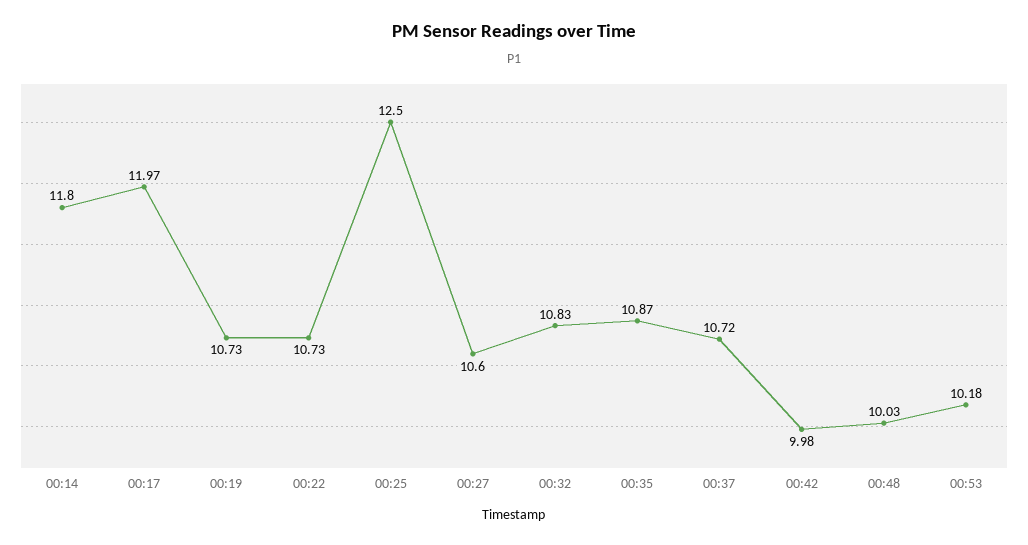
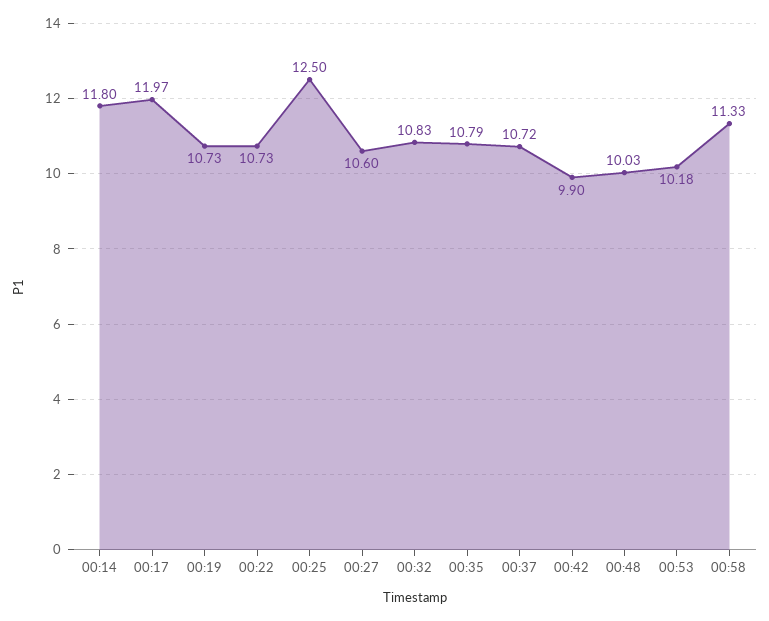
00:35: 10.87 -> 10.79
00:42: 9.98 -> 9.9
00:58: none -> 11.33

